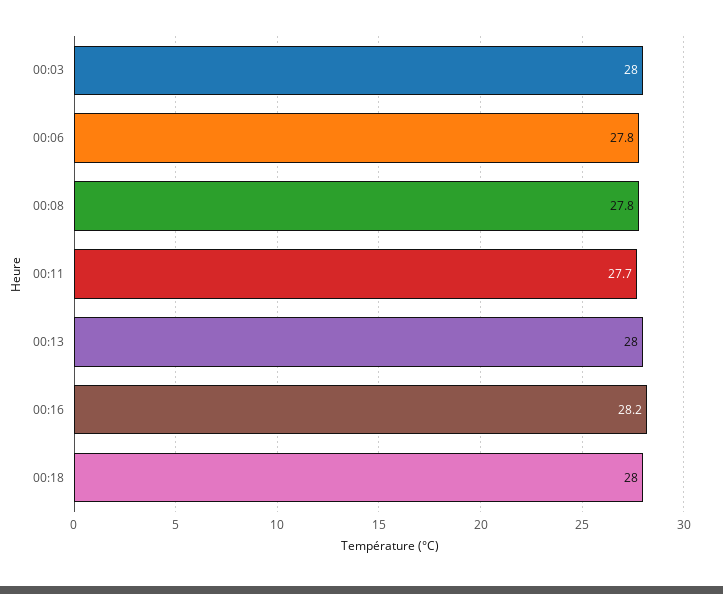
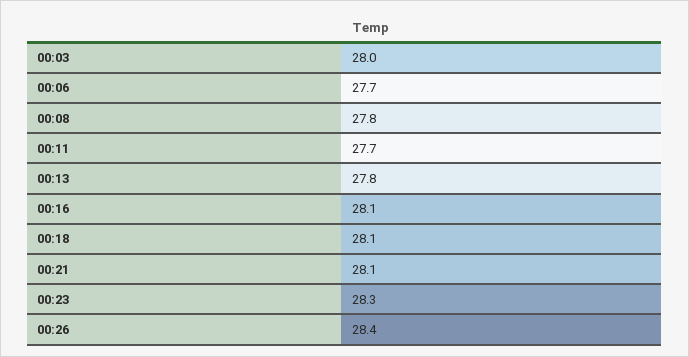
00:06: 27.8 -> 27.7
00:13: 28 -> 27.8
00:16: 28.2 -> 28.1
00:18: 28 -> 28.1
00:21: none -> 28.1
00:23: none -> 28.3
00:26: none -> 28.4

